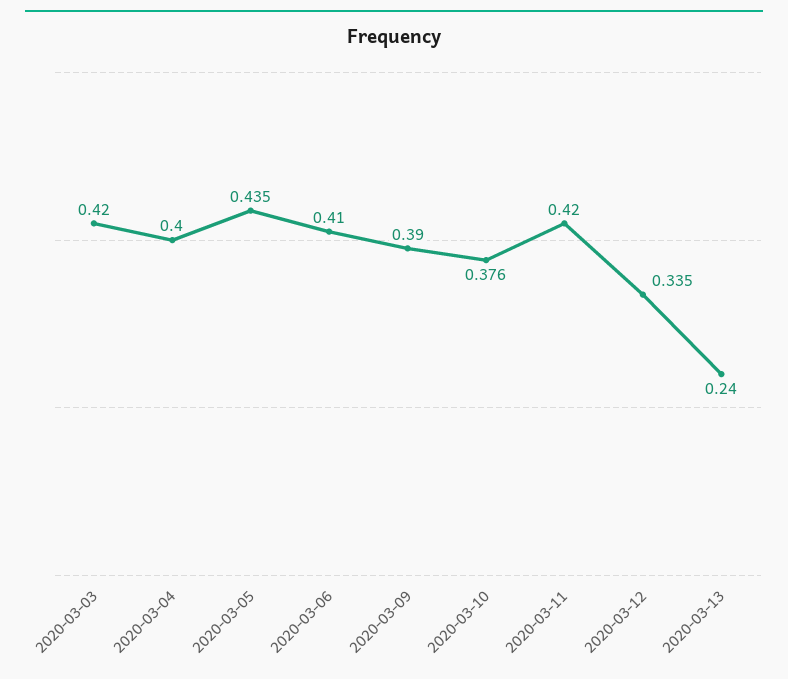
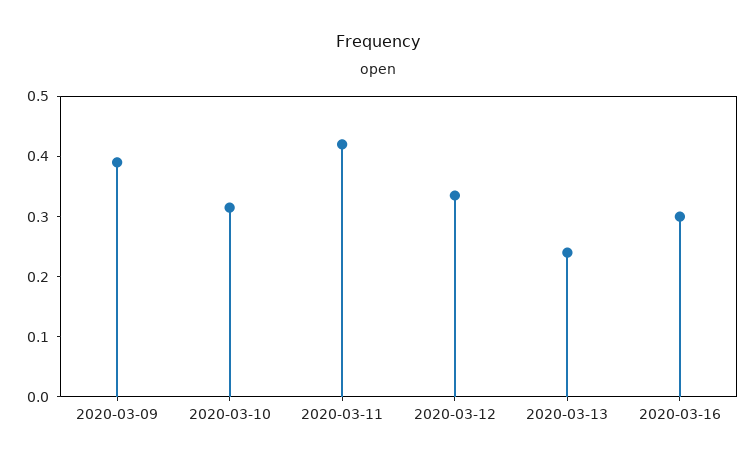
2020-03-03: 0.42 -> none
2020-03-04: 0.4 -> none
2020-03-05: 0.435 -> none
2020-03-06: 0.41 -> none
2020-03-10: 0.376 -> 0.32
2020-03-16: none -> 0.3

